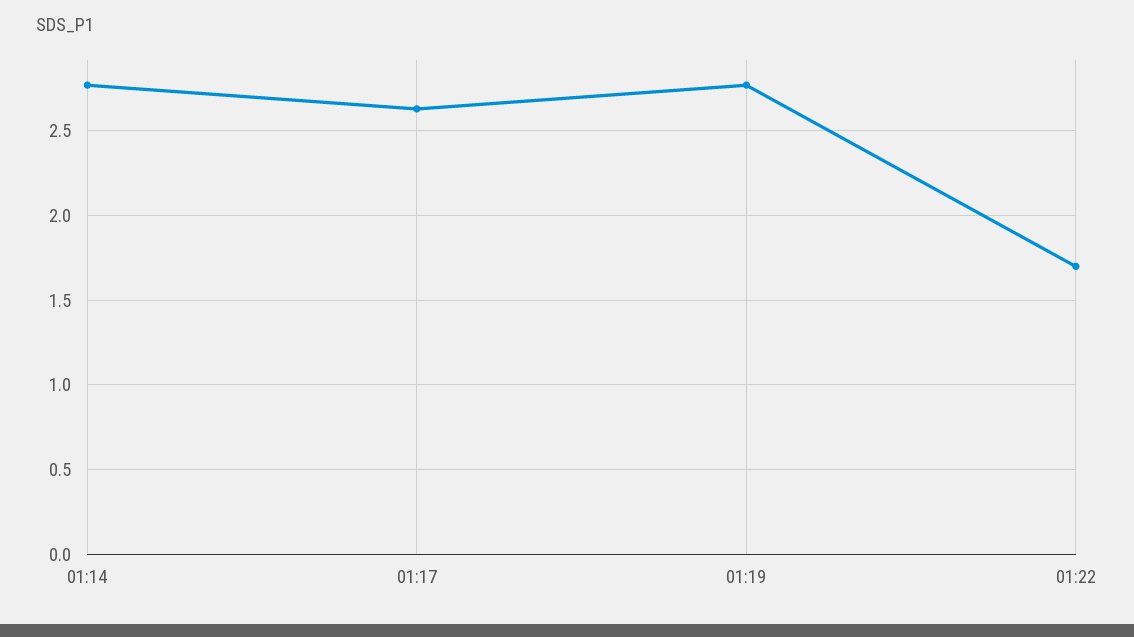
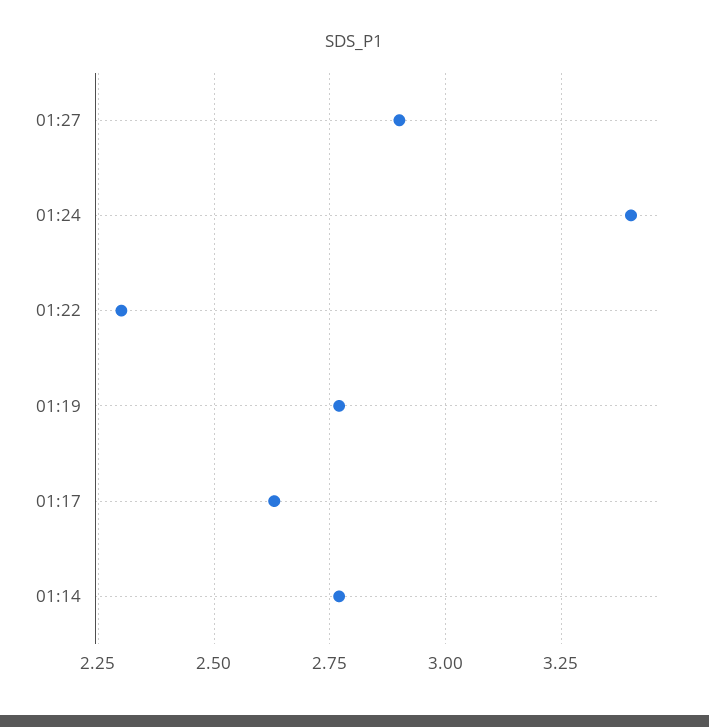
01:22: 1.7 -> 2.3
01:27: none -> 2.9
01:24: none -> 3.4

